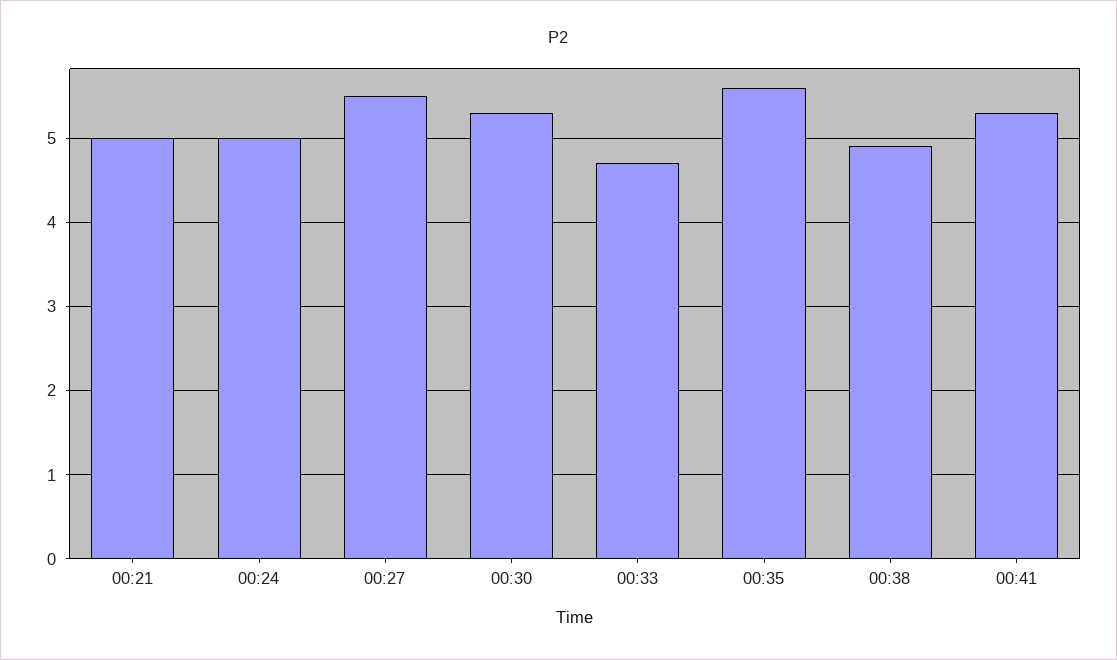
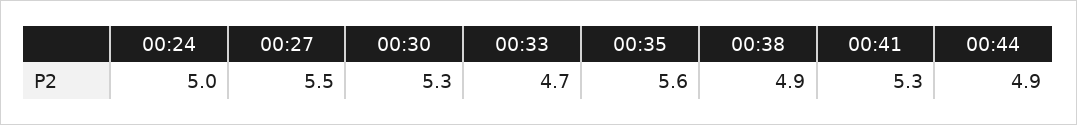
00:21: 5 -> none
00:44: none -> 4.9

